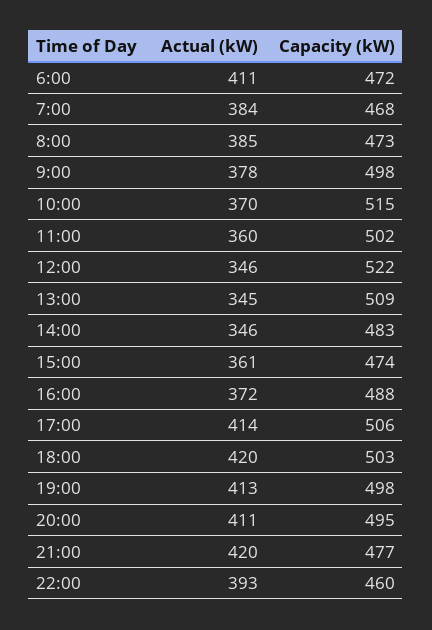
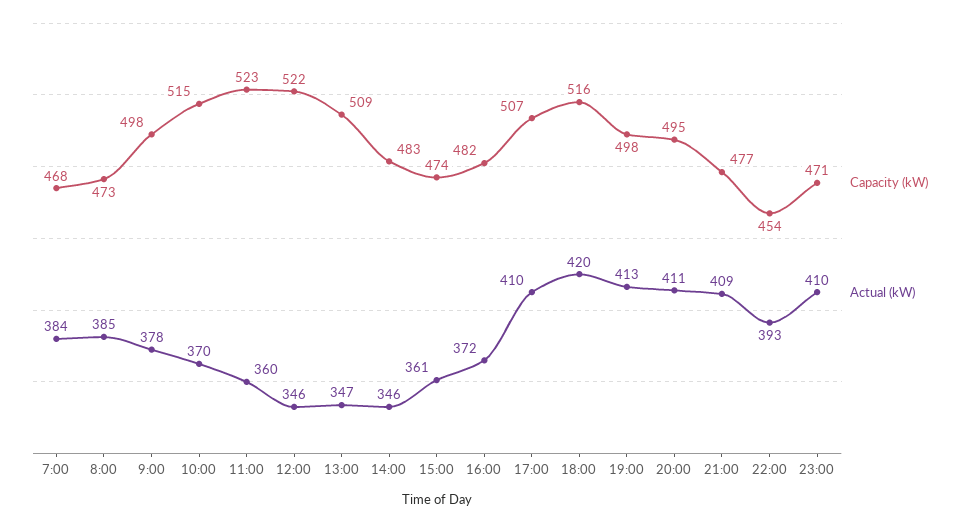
Actual (kW), 6:00: 411 -> none
Capacity (kW), 6:00: 472 -> none
Capacity (kW), 11:00: 502 -> 523
Actual (kW), 13:00: 345 -> 347
Capacity (kW), 16:00: 488 -> 482
Actual (kW), 17:00: 414 -> 410
Capacity (kW), 17:00: 506 -> 507
Capacity (kW), 18:00: 503 -> 516
Actual (kW), 21:00: 420 -> 409
Capacity (kW), 22:00: 460 -> 454
Capacity (kW), 23:00: none -> 471
Actual (kW), 23:00: none -> 410

